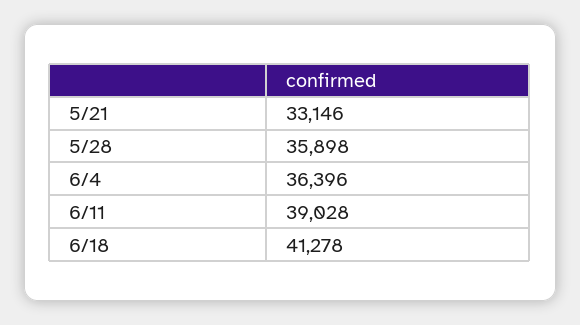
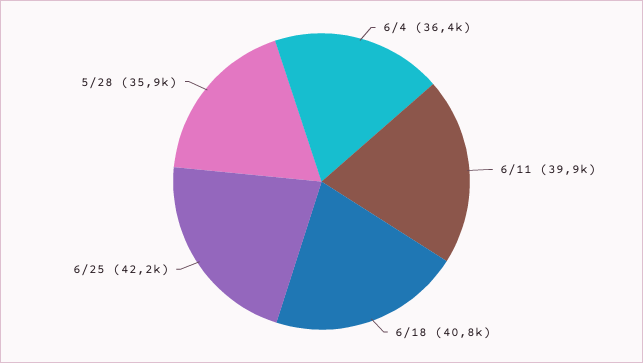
5/21: 33146 -> none
6/11: 39028 -> 39900
6/18: 41278 -> 40800
6/25: none -> 42200

